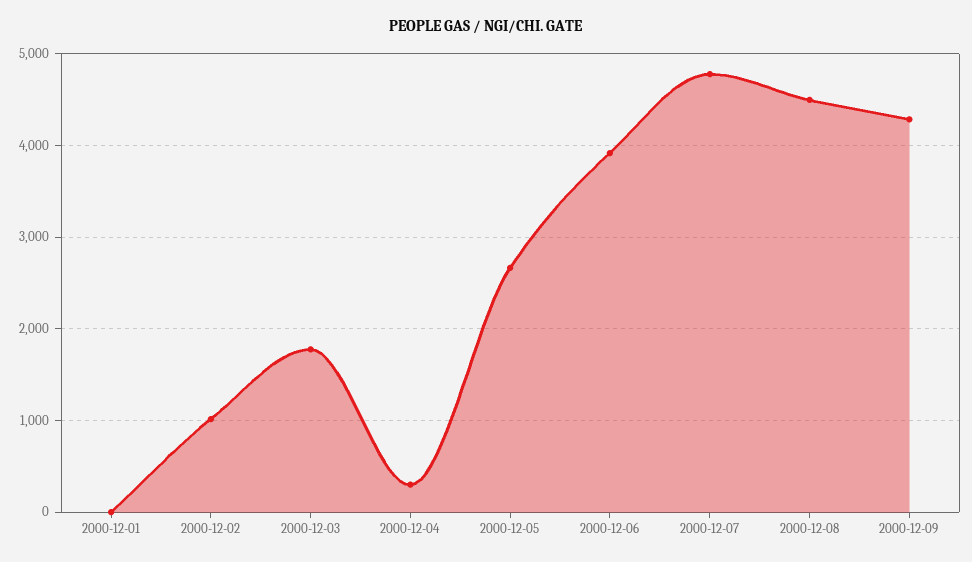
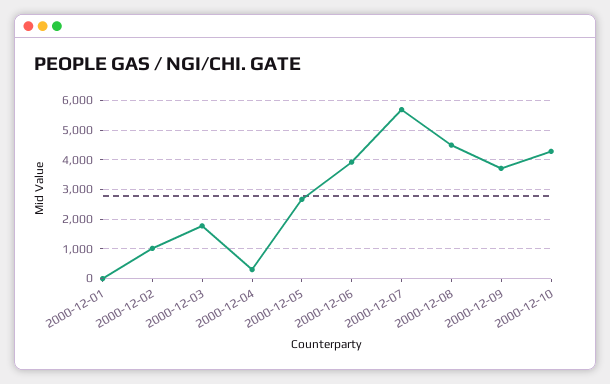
2000-12-07: 4800 -> 5750
2000-12-09: 4300 -> 3750
2000-12-10: none -> 4250

